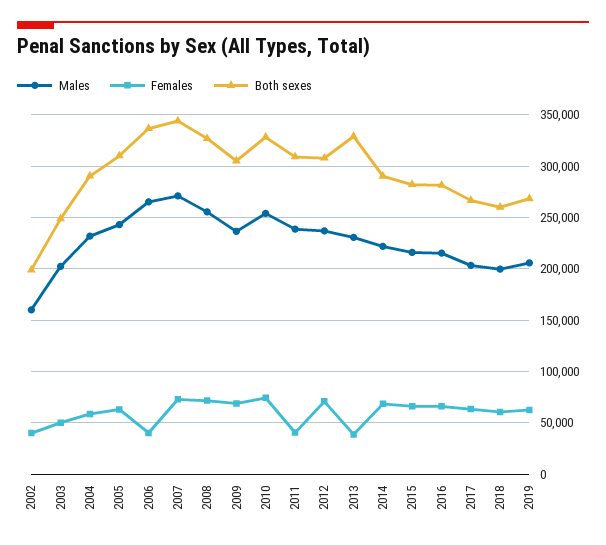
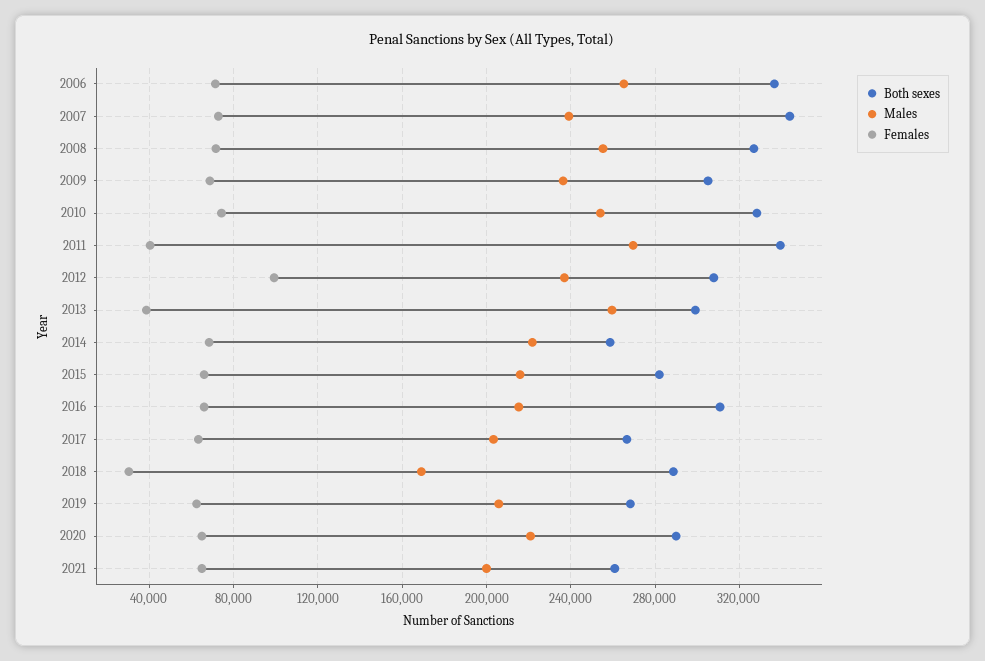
Males, 2002: 160000 -> none
Females, 2002: 40000 -> none
Both sexes, 2002: 200000 -> none
Males, 2003: 200000 -> none
Females, 2003: 50000 -> none
Both sexes, 2003: 250000 -> none
Males, 2004: 230000 -> none
Females, 2004: 60000 -> none
Both sexes, 2004: 290000 -> none
Males, 2005: 240000 -> none
Females, 2005: 60000 -> none
Both sexes, 2005: 310000 -> none
Females, 2006: 40000 -> 70000
Males, 2007: 270000 -> 240000
Males, 2011: 240000 -> 270000
Both sexes, 2011: 310000 -> 340000
Females, 2012: 70000 -> 100000
Males, 2013: 230000 -> 260000
Both sexes, 2013: 330000 -> 300000
Both sexes, 2014: 290000 -> 260000
Both sexes, 2016: 280000 -> 310000
Males, 2018: 200000 -> 170000
Females, 2018: 60000 -> 30000
Both sexes, 2018: 260000 -> 290000
Both sexes, 2020: none -> 290000
Males, 2020: none -> 220000
Females, 2020: none -> 65000
Both sexes, 2021: none -> 260000
Males, 2021: none -> 200000
Females, 2021: none -> 65000

